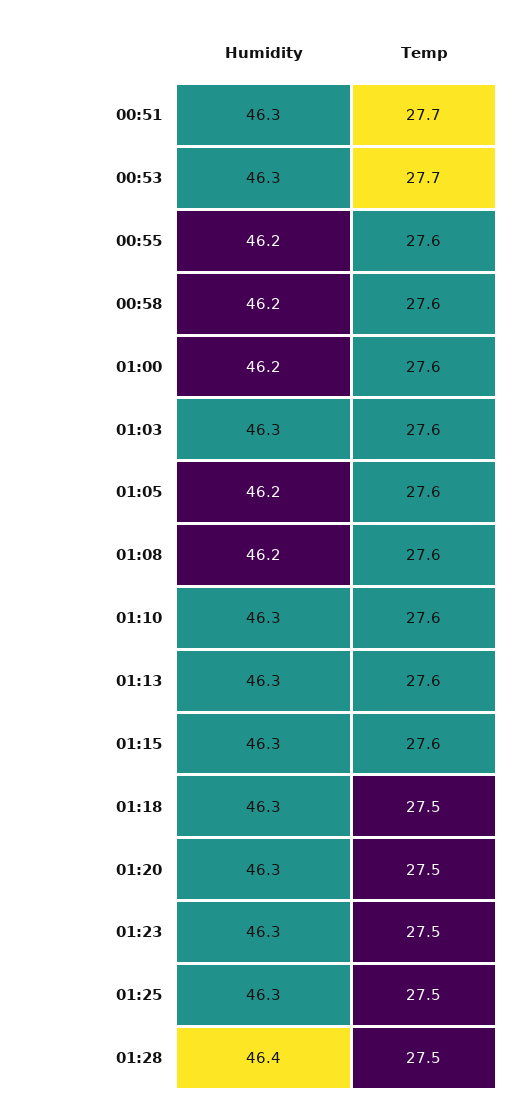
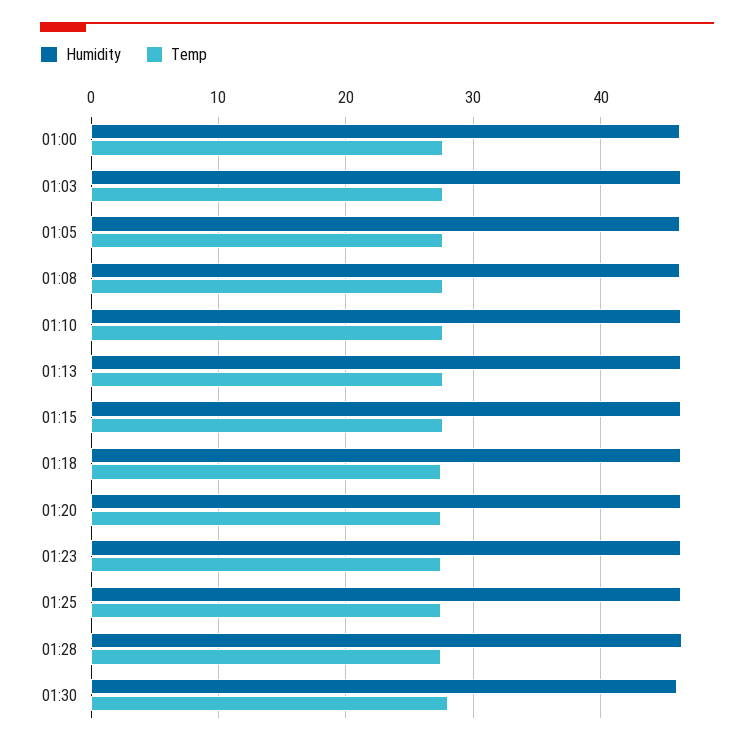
Humidity, 00:51: 46.3 -> none
Temp, 00:51: 27.7 -> none
Humidity, 00:53: 46.3 -> none
Temp, 00:53: 27.7 -> none
Humidity, 00:55: 46.2 -> none
Temp, 00:55: 27.6 -> none
Humidity, 00:58: 46.2 -> none
Temp, 00:58: 27.6 -> none
Humidity, 01:30: none -> 46
Temp, 01:30: none -> 28

